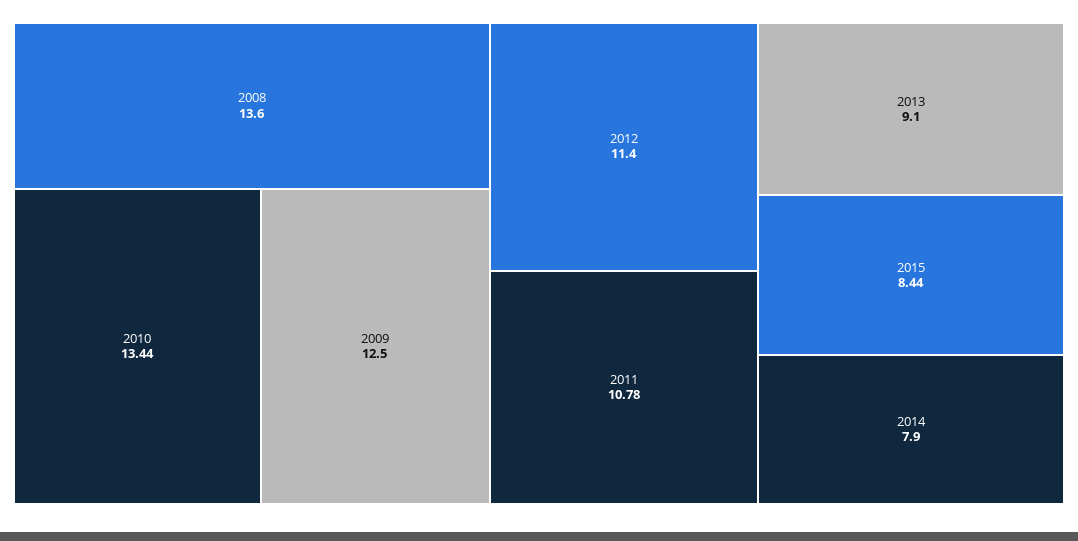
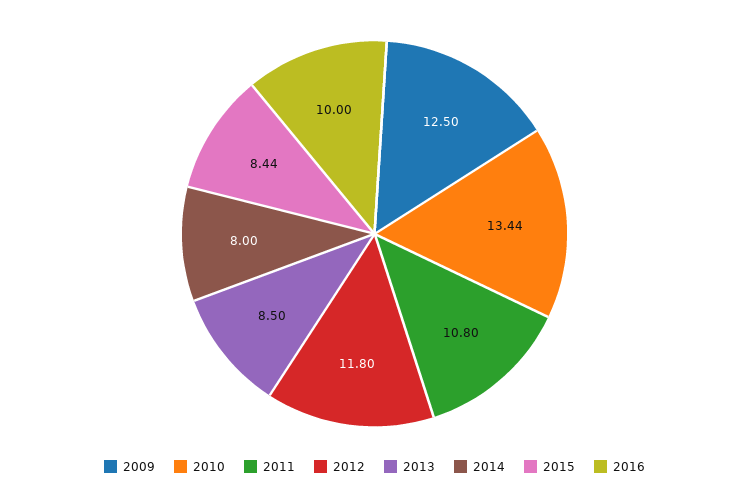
2008: 13.6 -> none
2012: 11.4 -> 11.8
2011: 10.78 -> 10.8
2013: 9.1 -> 8.5
2014: 7.9 -> 8
2016: none -> 10

